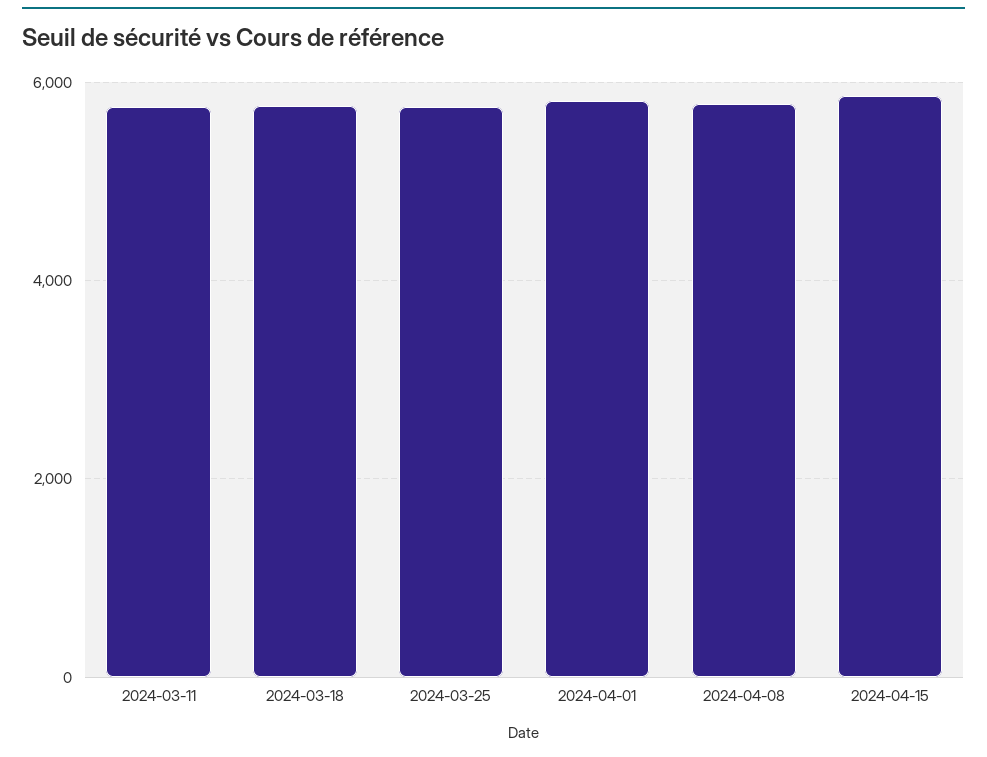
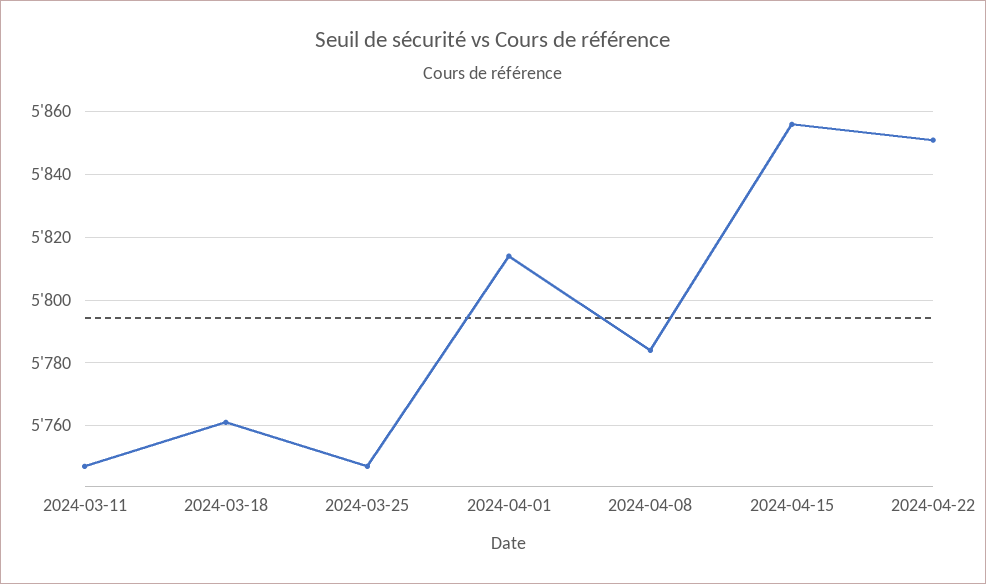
2024-04-22: none -> 5850

